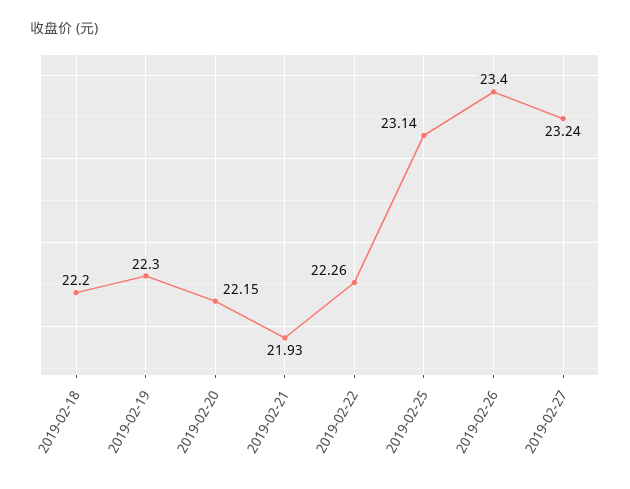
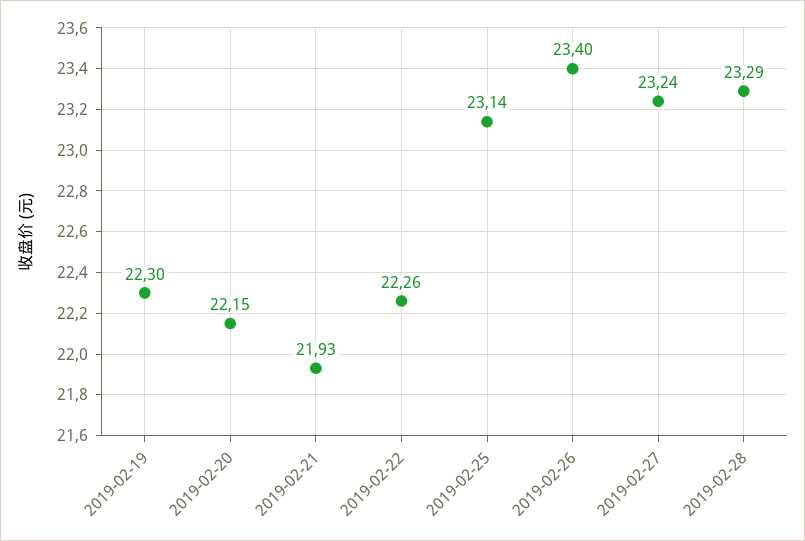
2019-02-18: 22.2 -> none
2019-02-28: none -> 23.29

